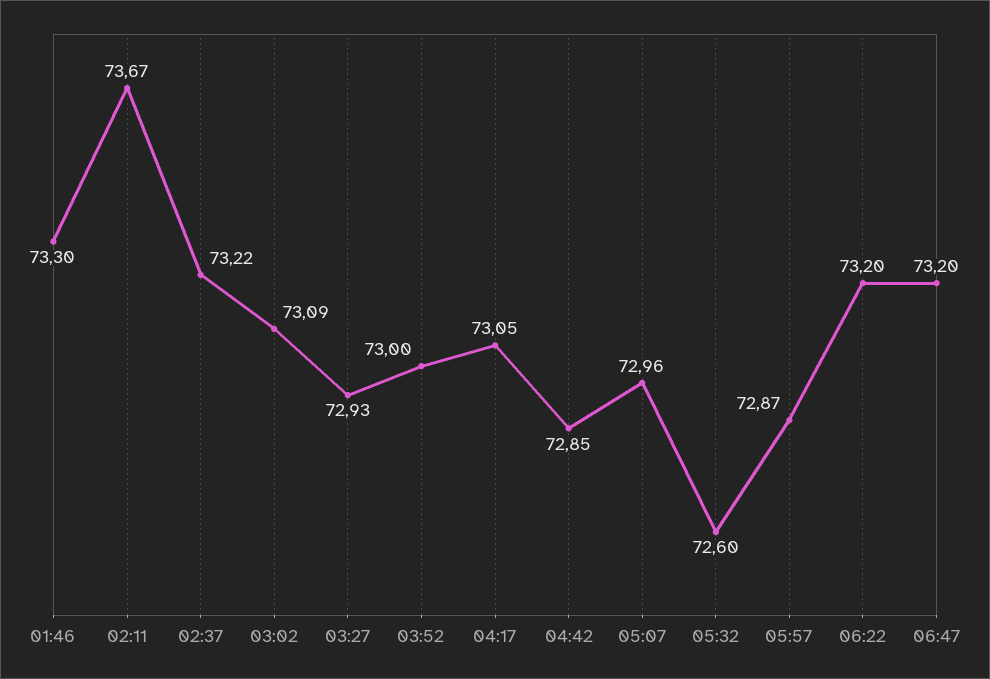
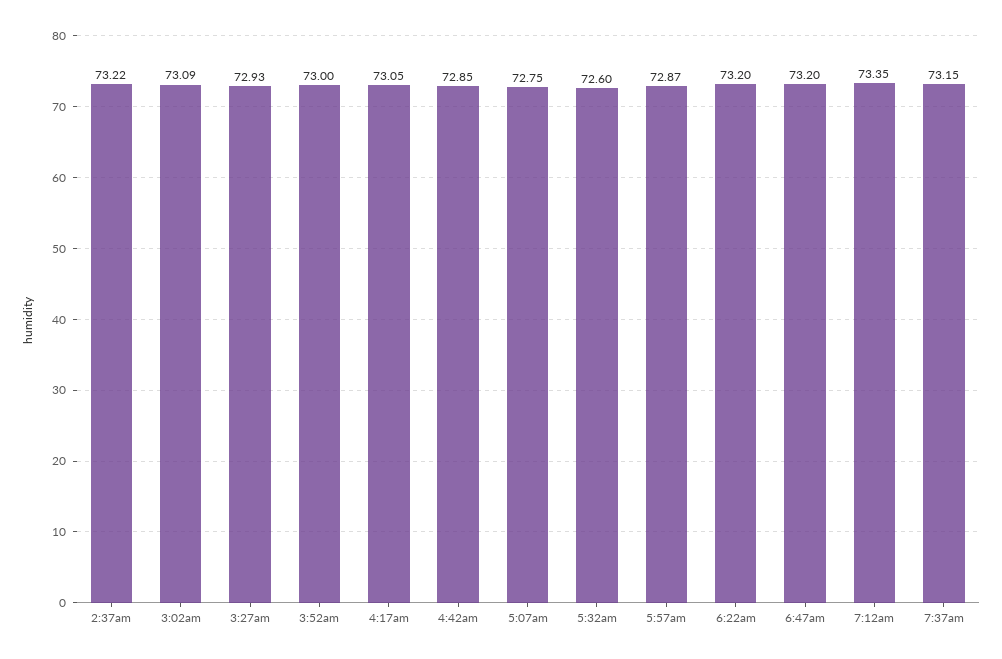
01:46: 73.3 -> none
02:11: 73.67 -> none
05:07: 72.96 -> 72.75
7:12am: none -> 73.35
7:37am: none -> 73.15

